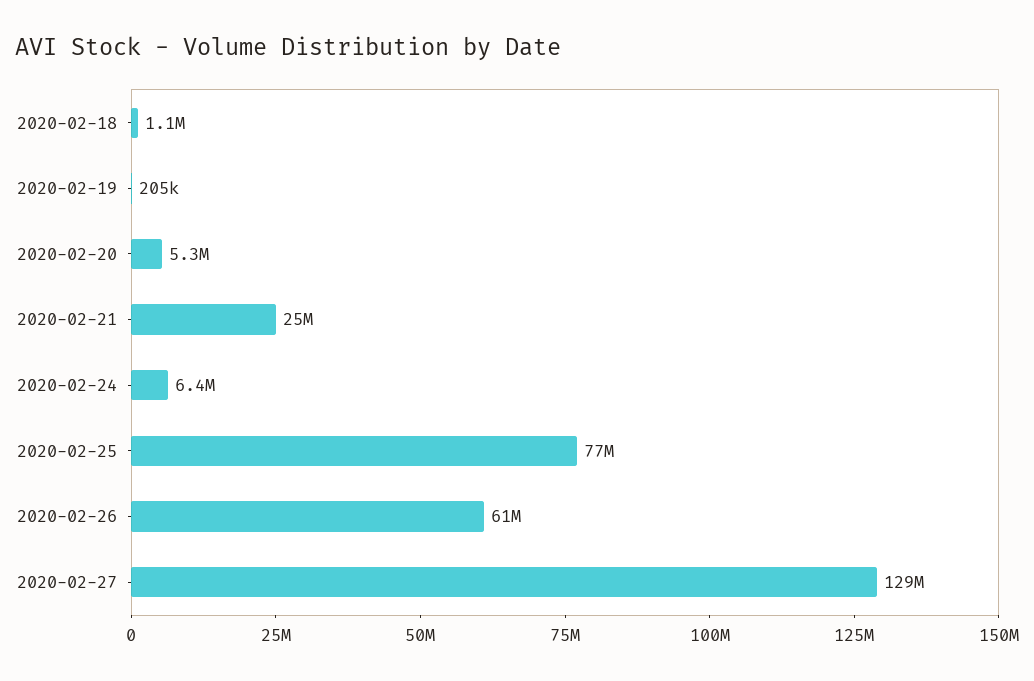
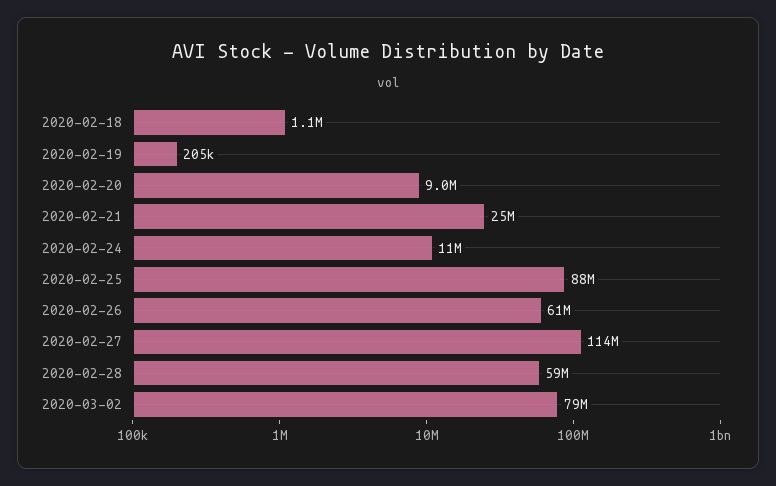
2020-02-20: 5300000 -> 9000000
2020-02-24: 6400000 -> 11000000
2020-02-25: 77000000 -> 88000000
2020-02-27: 129000000 -> 114000000
2020-02-28: none -> 59000000
2020-03-02: none -> 79000000

